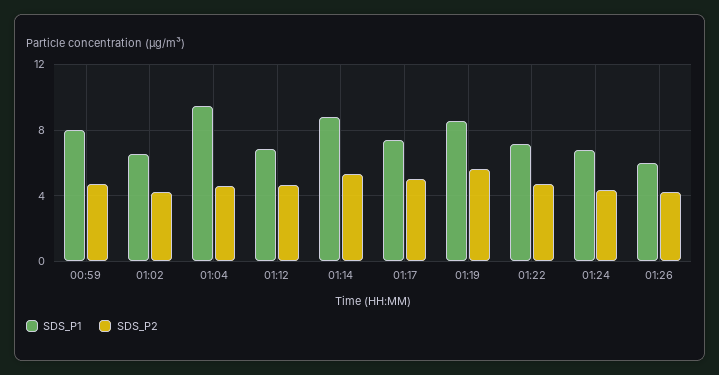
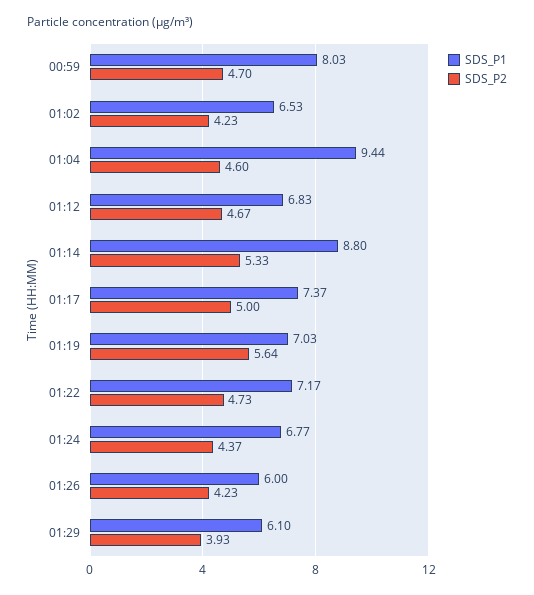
SDS_P1, 01:19: 8.5 -> 7.03
SDS_P1, 01:29: none -> 6.1
SDS_P2, 01:29: none -> 3.93

